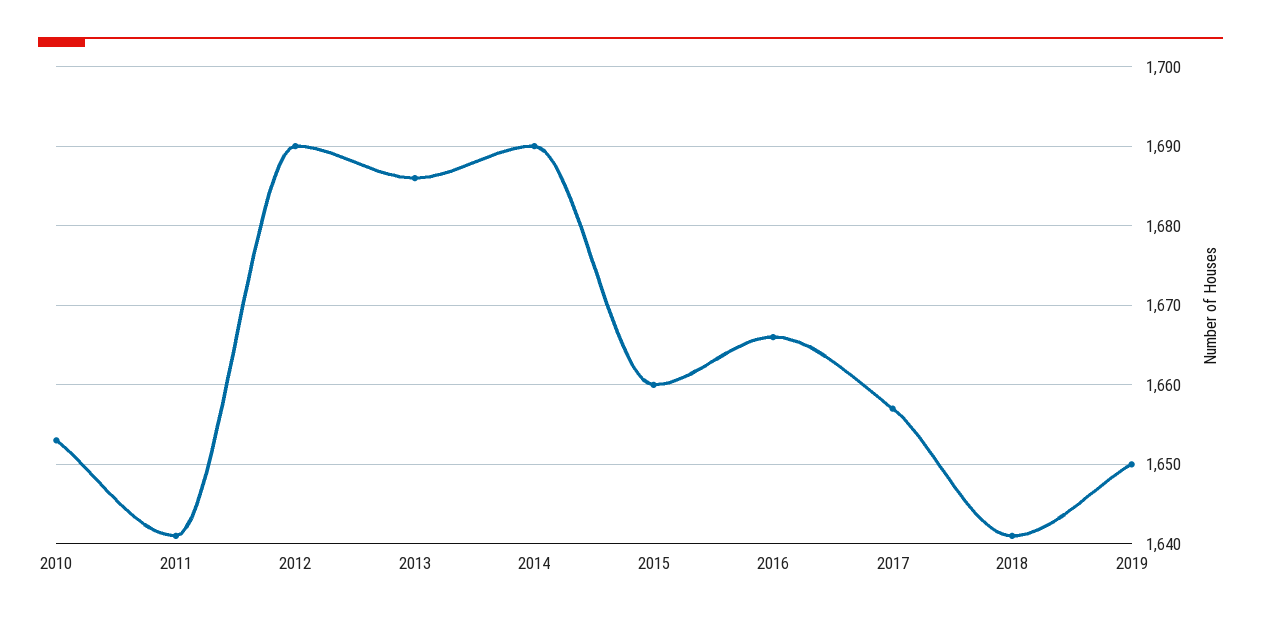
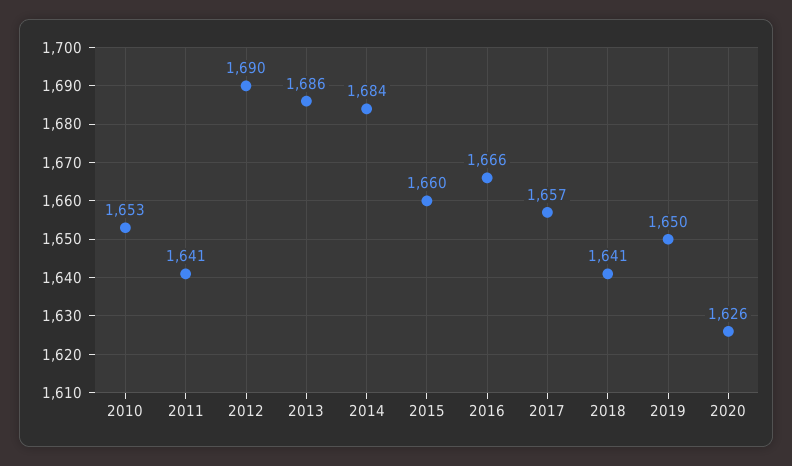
2014: 1690 -> 1684
2020: none -> 1626

